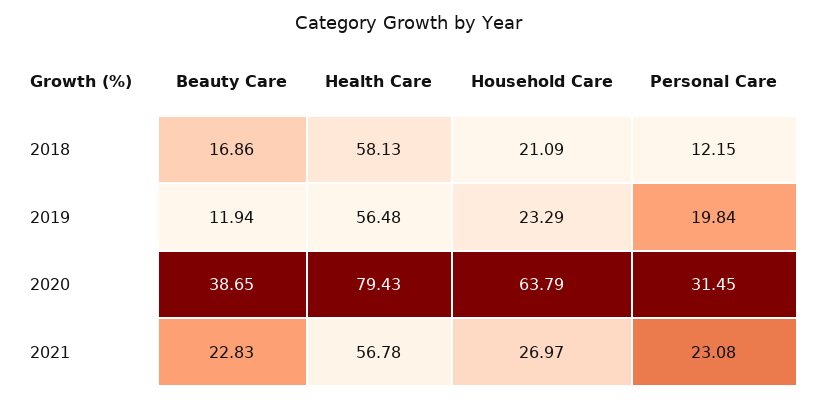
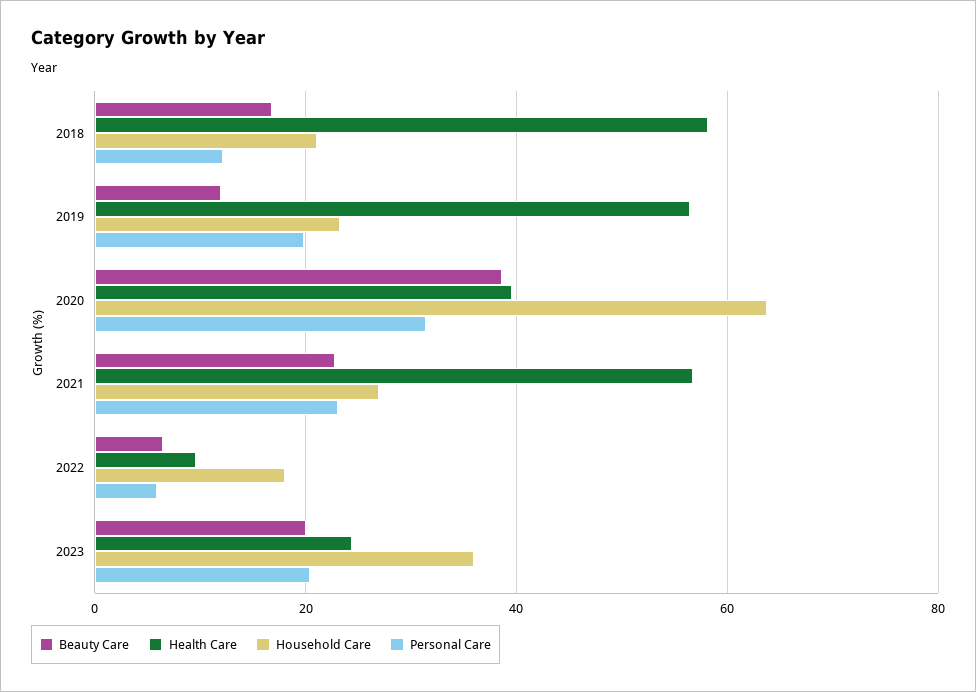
Health Care, 2020: 79.43 -> 40
Beauty Care, 2022: none -> 6
Health Care, 2022: none -> 10
Household Care, 2022: none -> 18
Personal Care, 2022: none -> 6
Beauty Care, 2023: none -> 20
Health Care, 2023: none -> 24
Household Care, 2023: none -> 36
Personal Care, 2023: none -> 20

